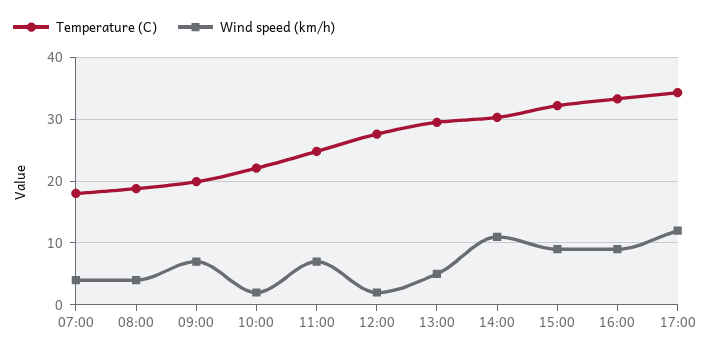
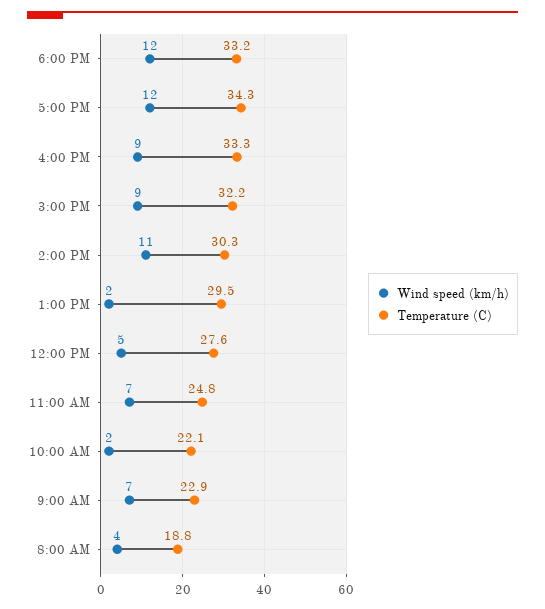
Temperature (C), 07:00: 18 -> none
Wind speed (km/h), 07:00: 4 -> none
Temperature (C), 09:00: 20 -> 22.9
Wind speed (km/h), 12:00: 2 -> 5
Wind speed (km/h), 13:00: 5 -> 2
Wind speed (km/h), 6:00 PM: none -> 12
Temperature (C), 6:00 PM: none -> 33.2

